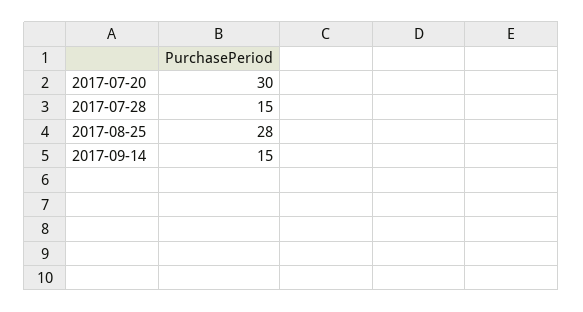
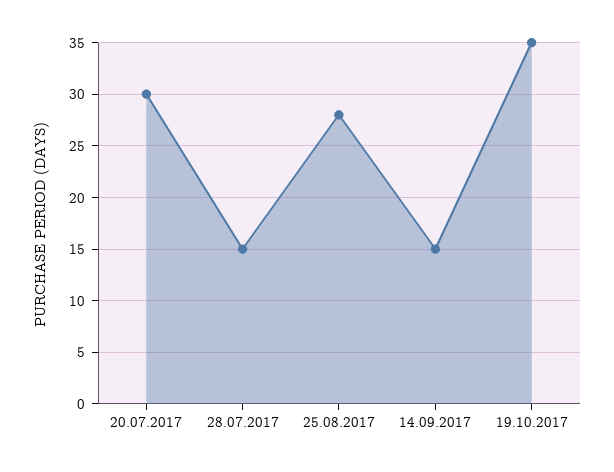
19.10.2017: none -> 35

